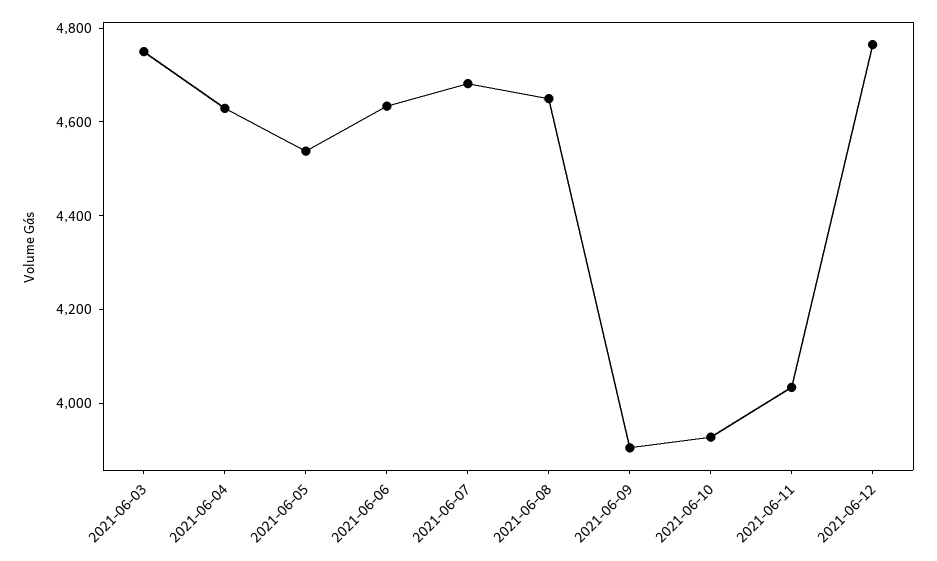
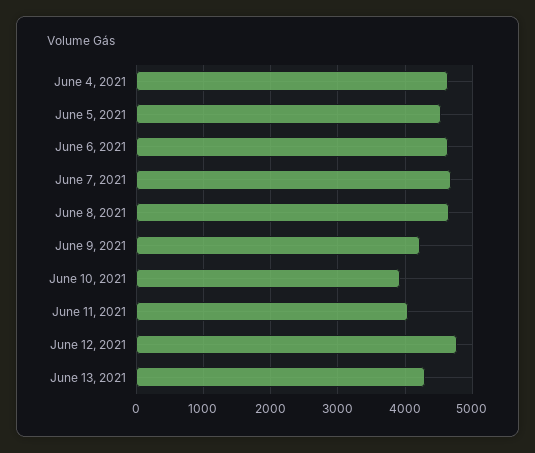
2021-06-03: 4750 -> none
2021-06-09: 3900 -> 4200
June 13, 2021: none -> 4300

